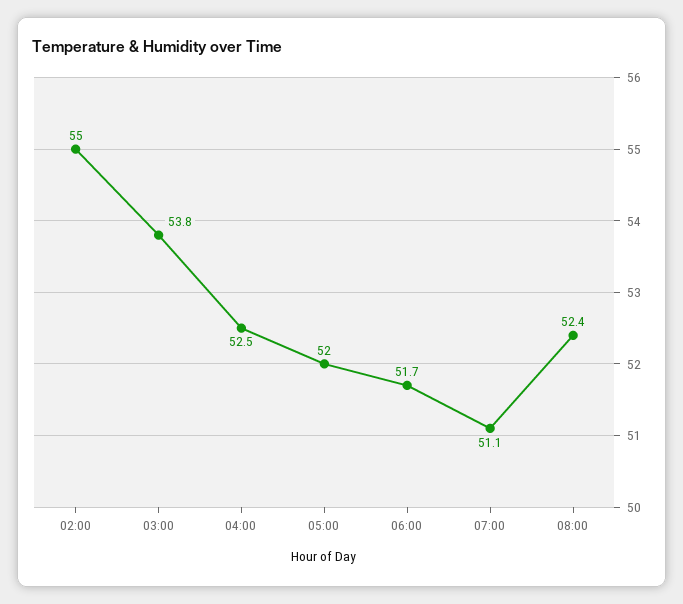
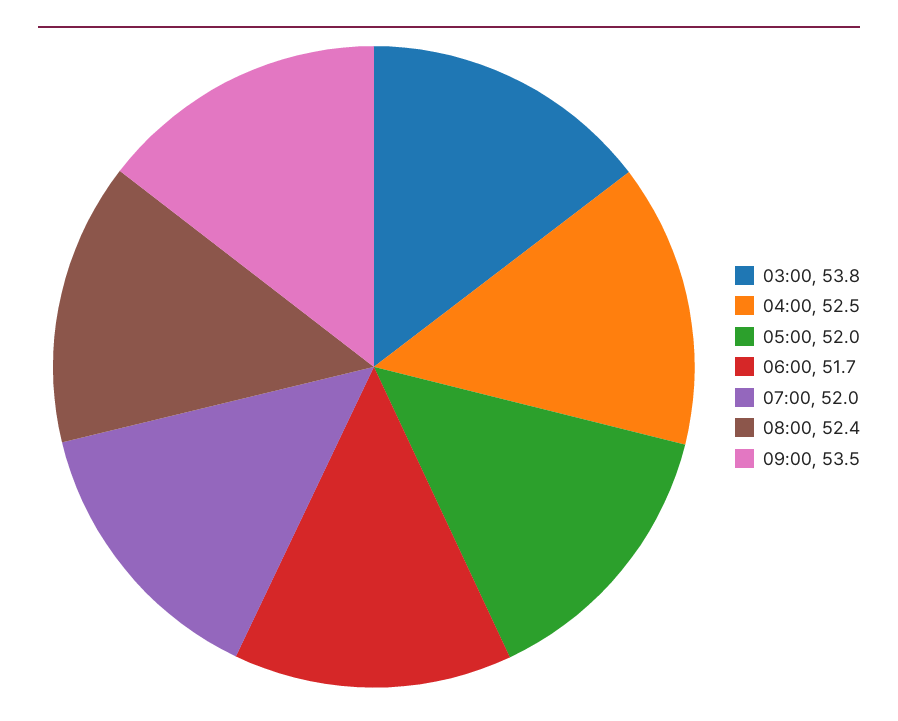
02:00: 55 -> none
07:00: 51.1 -> 52
09:00: none -> 53.5

